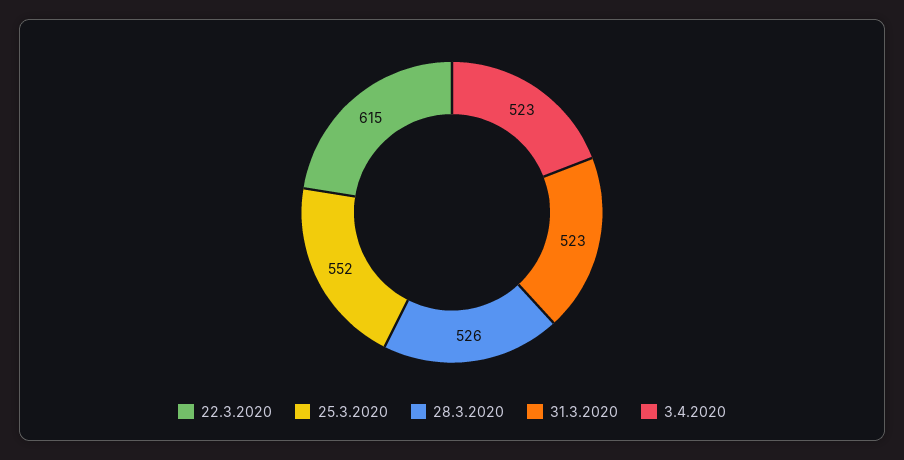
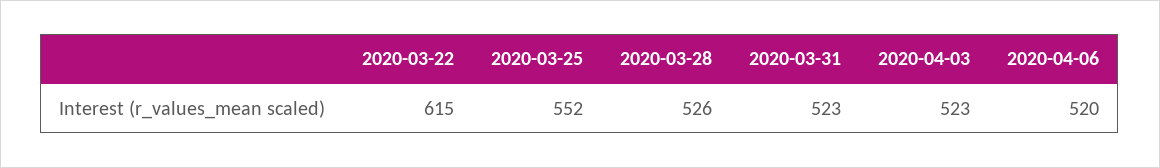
2020-04-06: none -> 520

